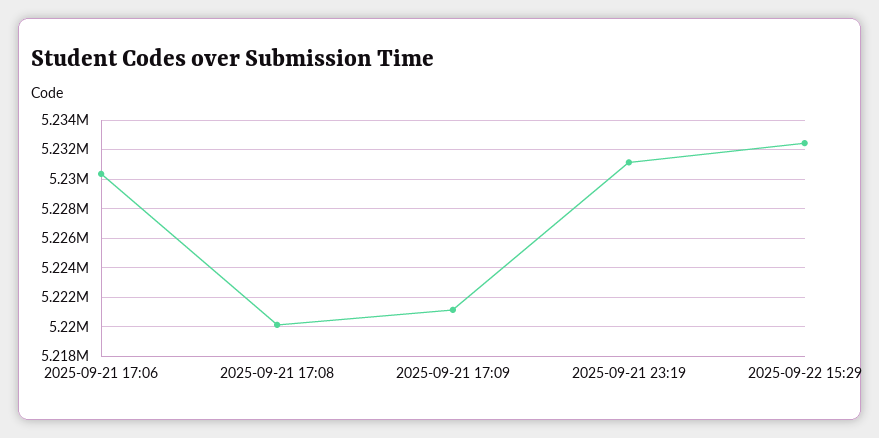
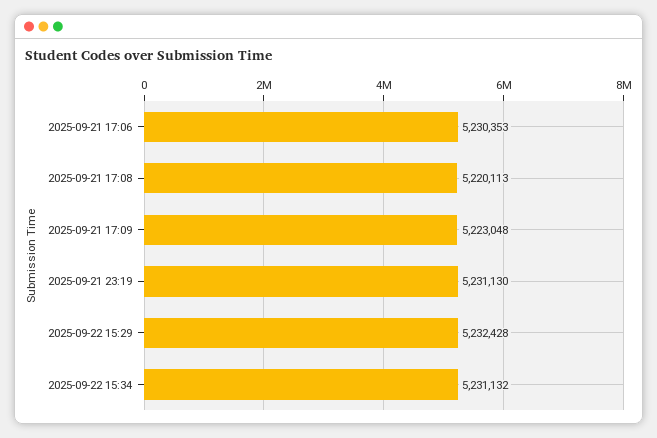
2025-09-21 17:09: 5221000 -> 5223048
2025-09-22 15:34: none -> 5231132

